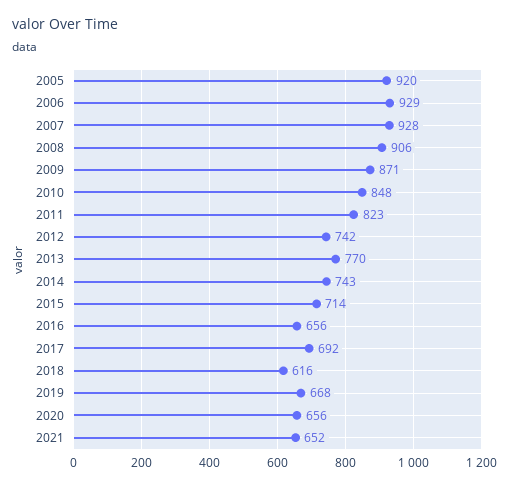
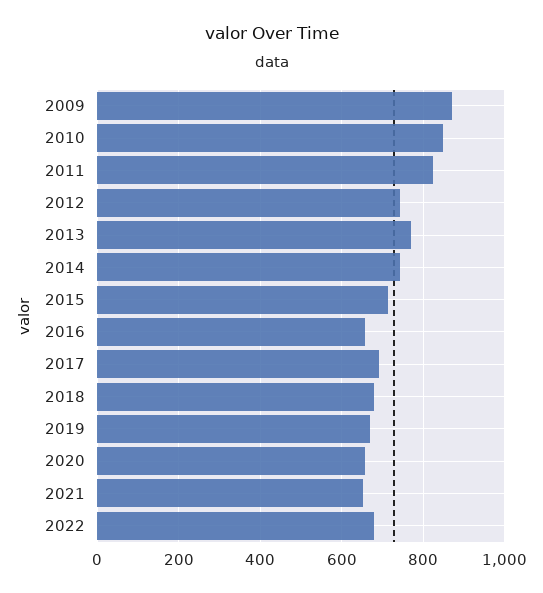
2005: 920 -> none
2006: 929 -> none
2007: 928 -> none
2008: 906 -> none
2018: 616 -> 680
2022: none -> 680

